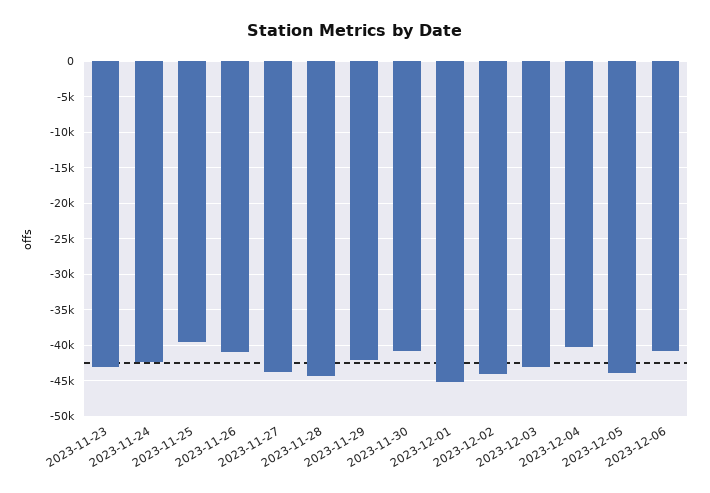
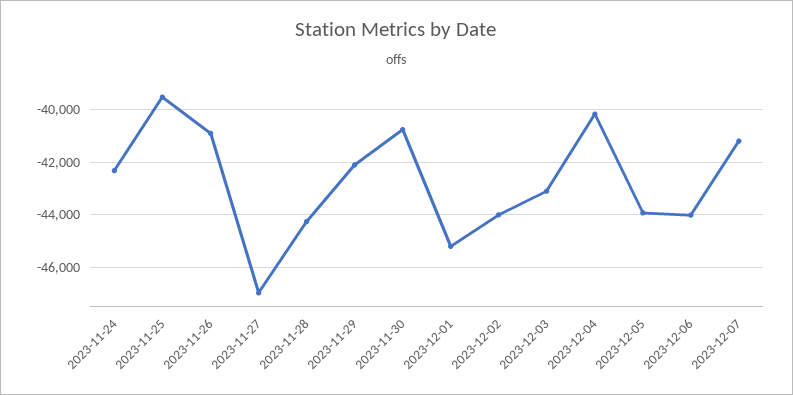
2023-11-23: -43000 -> none
2023-11-27: -44000 -> -47000
2023-12-06: -41000 -> -44000
2023-12-07: none -> -41250

